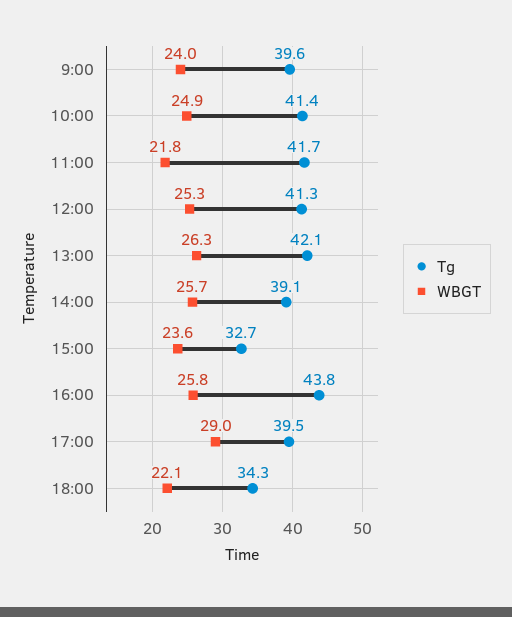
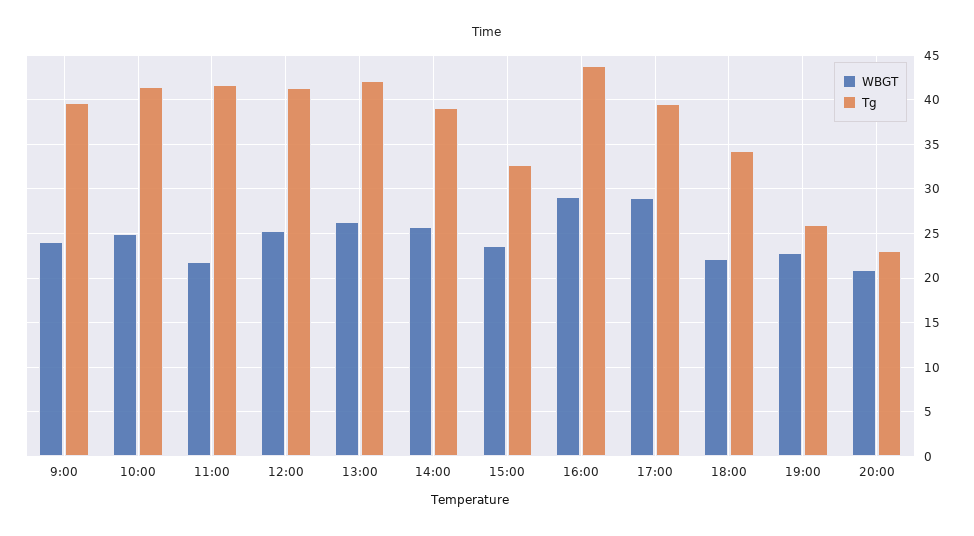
WBGT, 16:00: 25.8 -> 29
WBGT, 19:00: none -> 23
Tg, 19:00: none -> 26
WBGT, 20:00: none -> 21
Tg, 20:00: none -> 23

